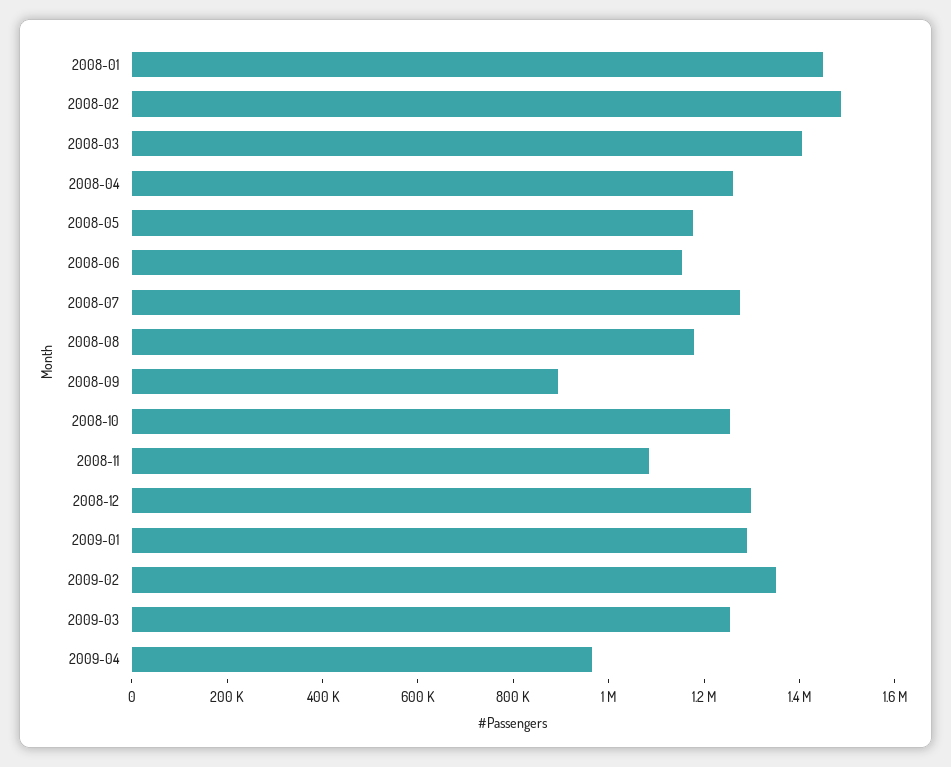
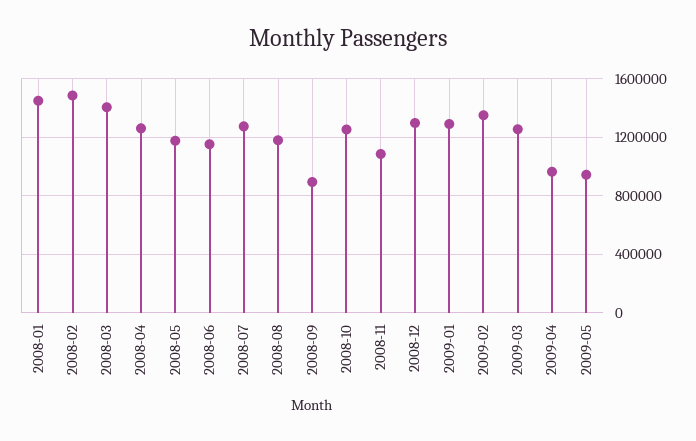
2009-05: none -> 950000

